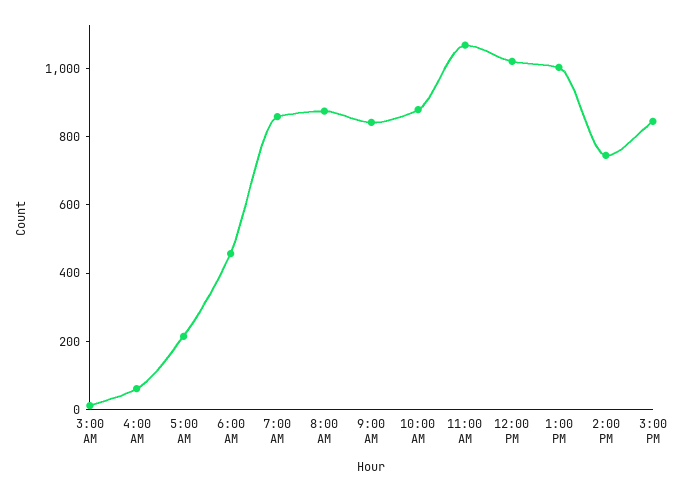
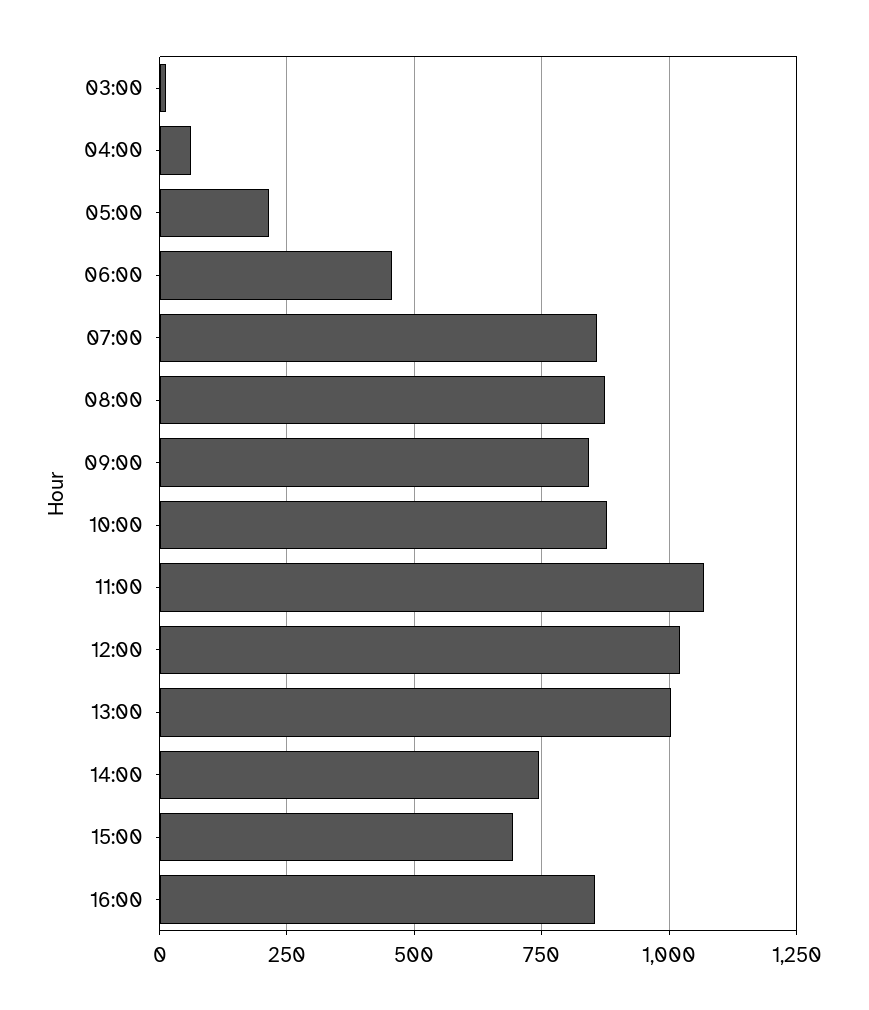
3:00 PM: 850 -> 700
16:00: none -> 850

